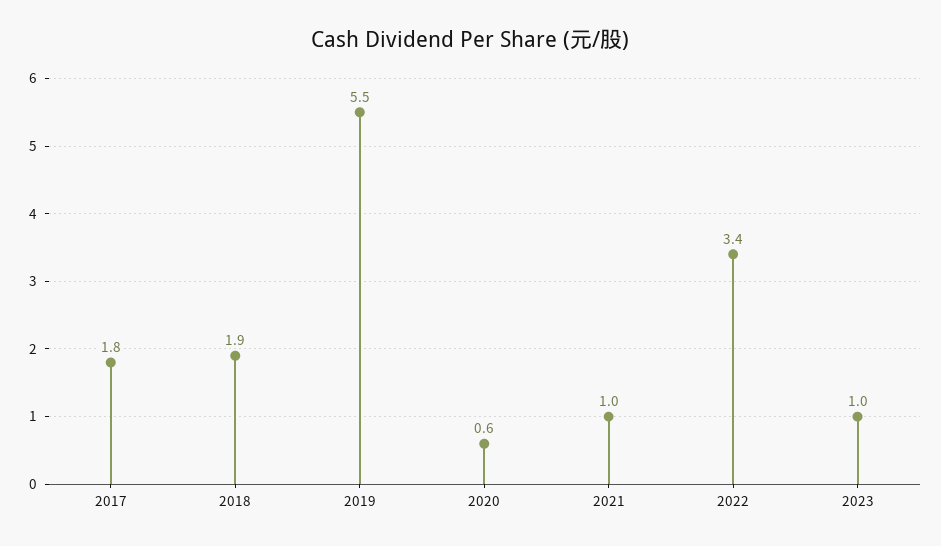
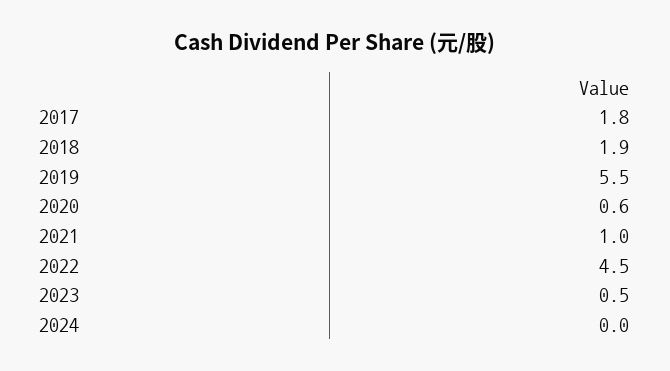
2022: 3.4 -> 4.5
2023: 1 -> 0.5
2024: none -> 0

